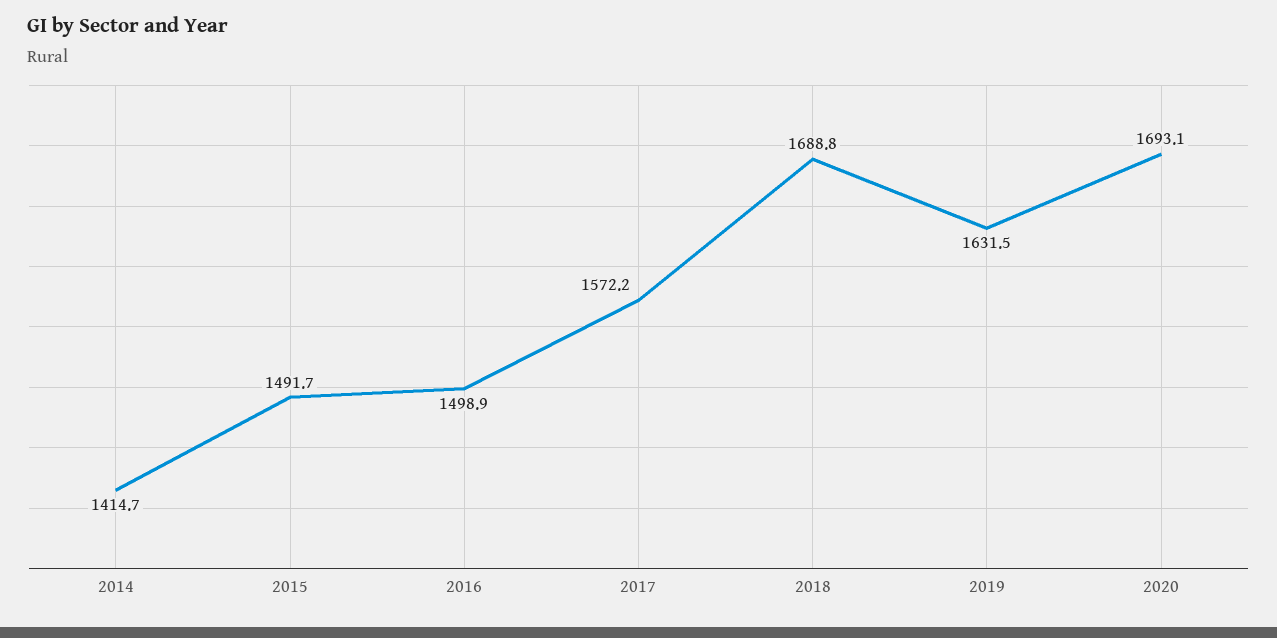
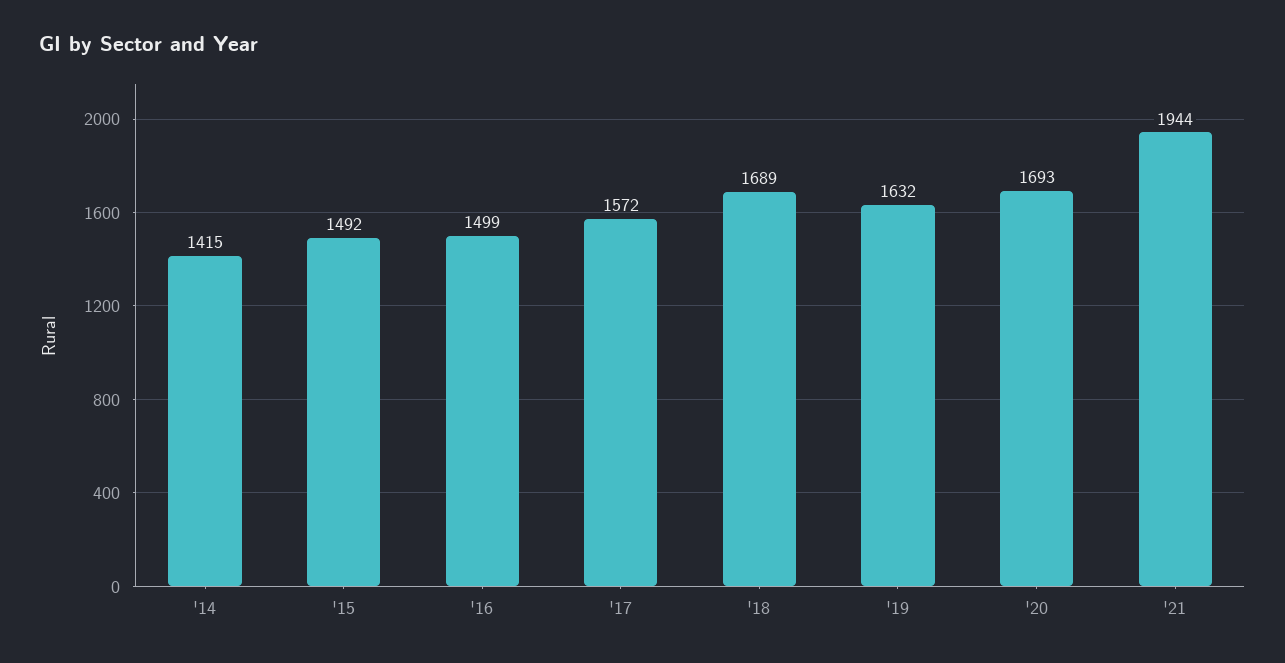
'21: none -> 1944

